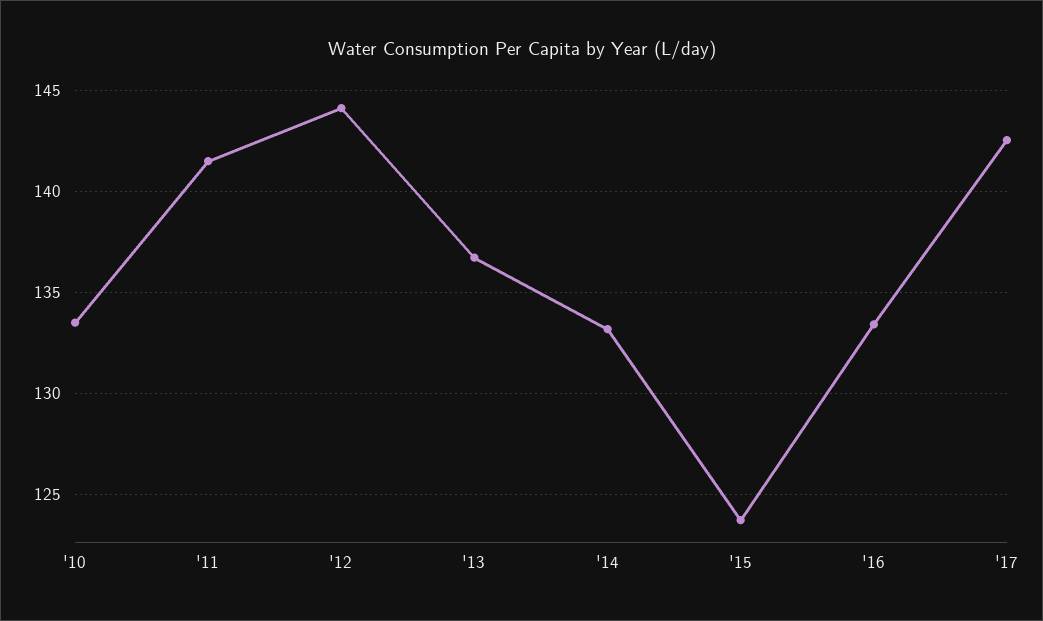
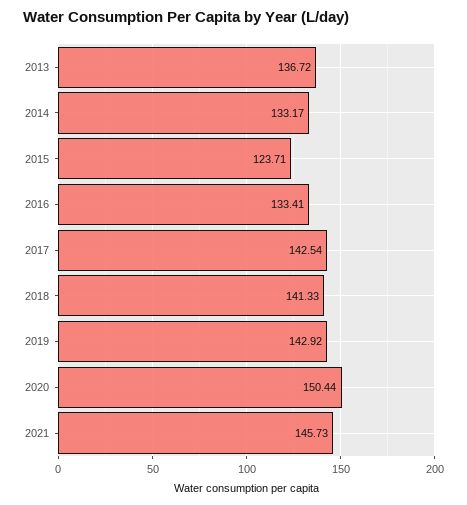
'10: 133.5 -> none
'11: 141.5 -> none
'12: 144 -> none
2018: none -> 141.33
2019: none -> 142.92
2020: none -> 150.44
2021: none -> 145.73

